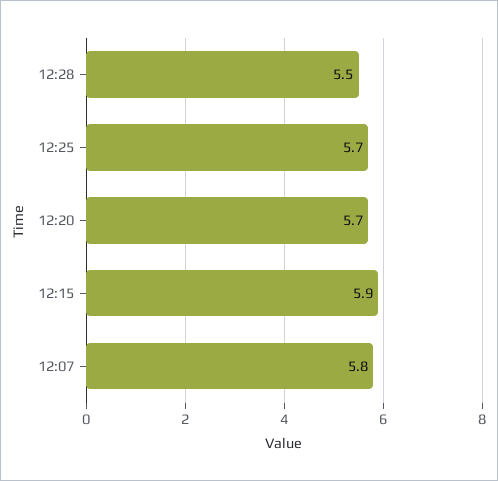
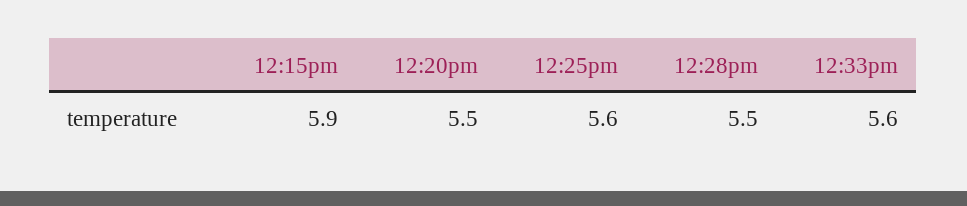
12:25: 5.7 -> 5.6
12:20: 5.7 -> 5.5
12:07: 5.8 -> none
12:33pm: none -> 5.6

